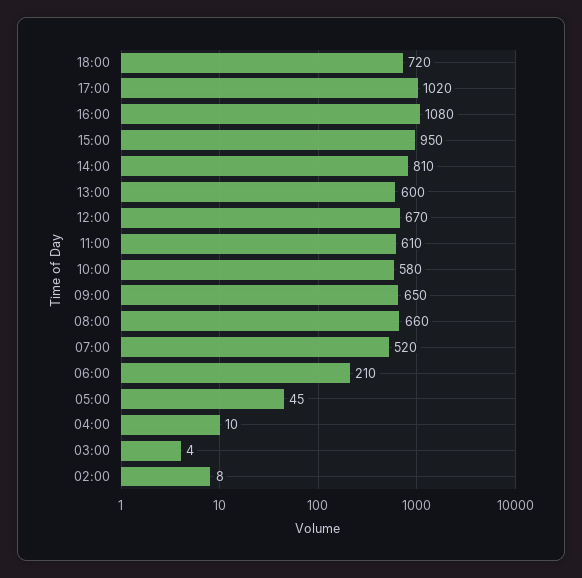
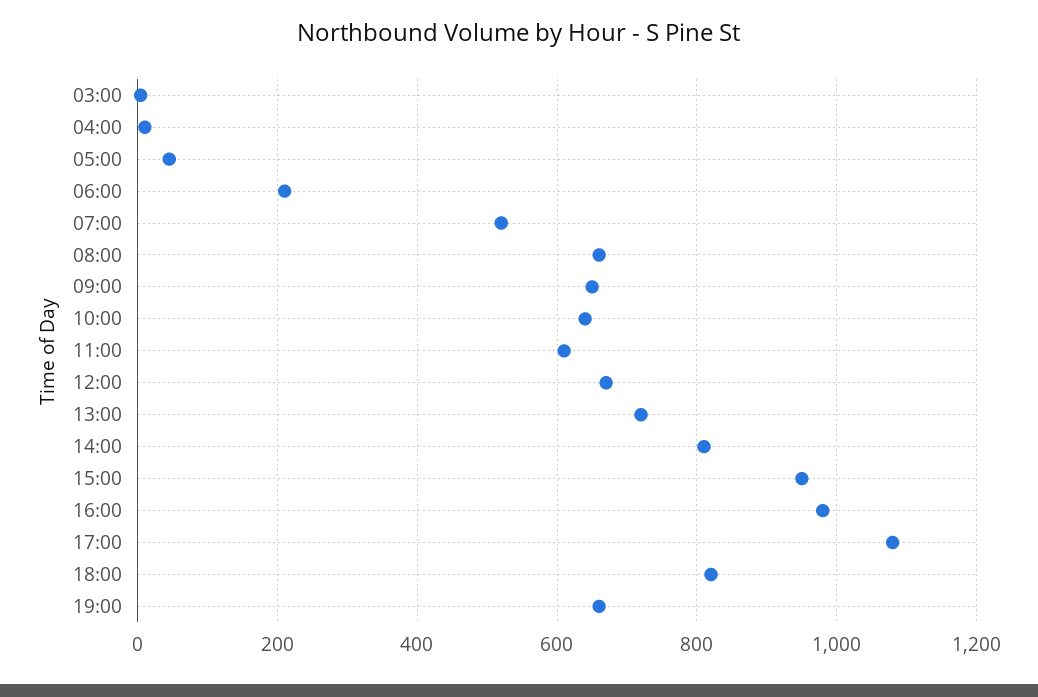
18:00: 720 -> 820
17:00: 1020 -> 1080
16:00: 1080 -> 980
13:00: 600 -> 720
10:00: 580 -> 640
02:00: 8 -> none
19:00: none -> 660

